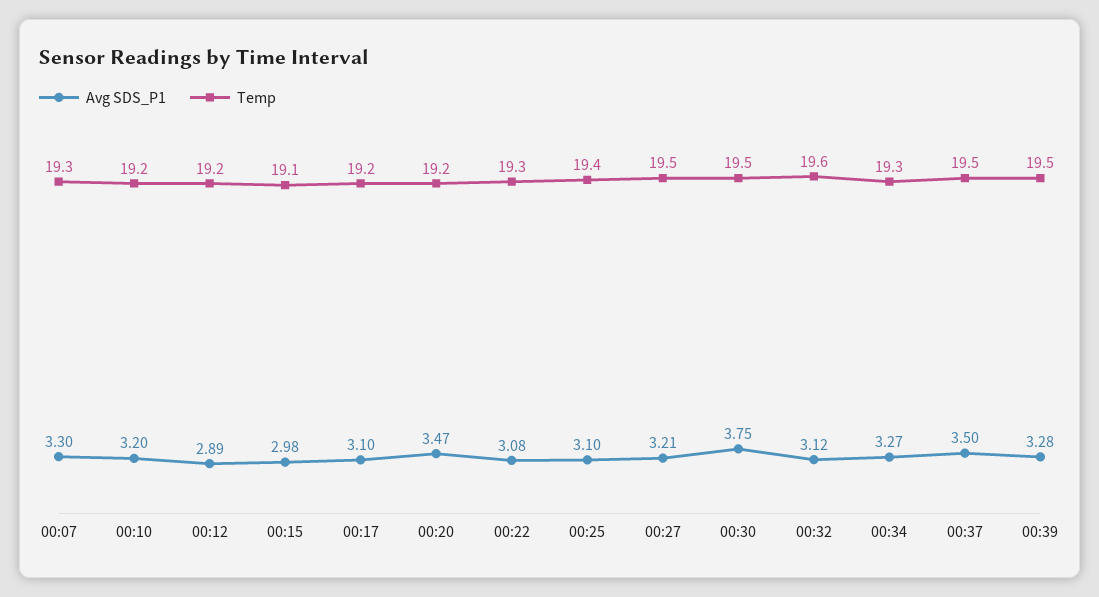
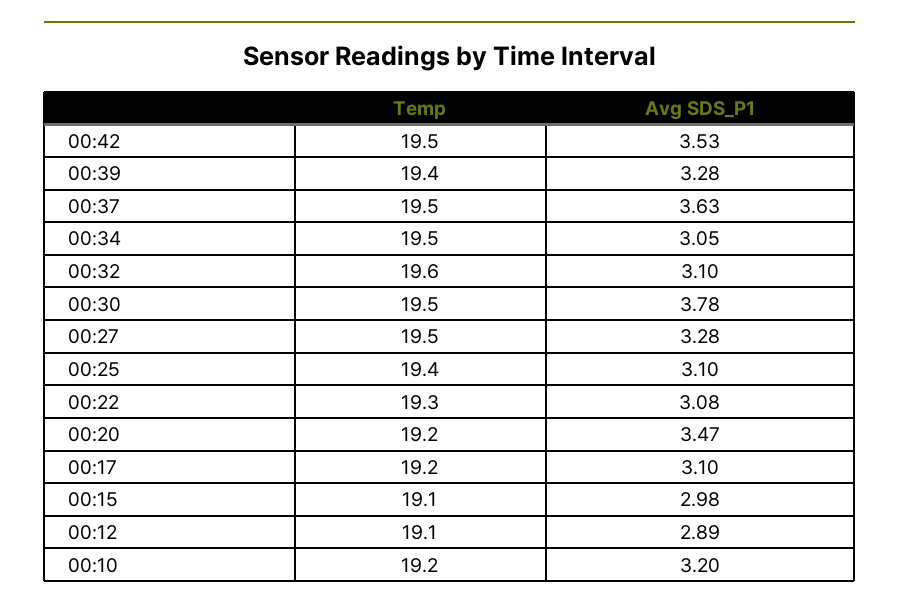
Avg SDS_P1, 00:07: 3.3 -> none
Temp, 00:07: 19.3 -> none
Temp, 00:12: 19.2 -> 19.1
Avg SDS_P1, 00:27: 3.21 -> 3.28
Avg SDS_P1, 00:30: 3.75 -> 3.78
Avg SDS_P1, 00:32: 3.12 -> 3.1
Avg SDS_P1, 00:34: 3.27 -> 3.05
Temp, 00:34: 19.3 -> 19.5
Avg SDS_P1, 00:37: 3.5 -> 3.63
Temp, 00:39: 19.5 -> 19.4
Temp, 00:42: none -> 19.5
Avg SDS_P1, 00:42: none -> 3.53

